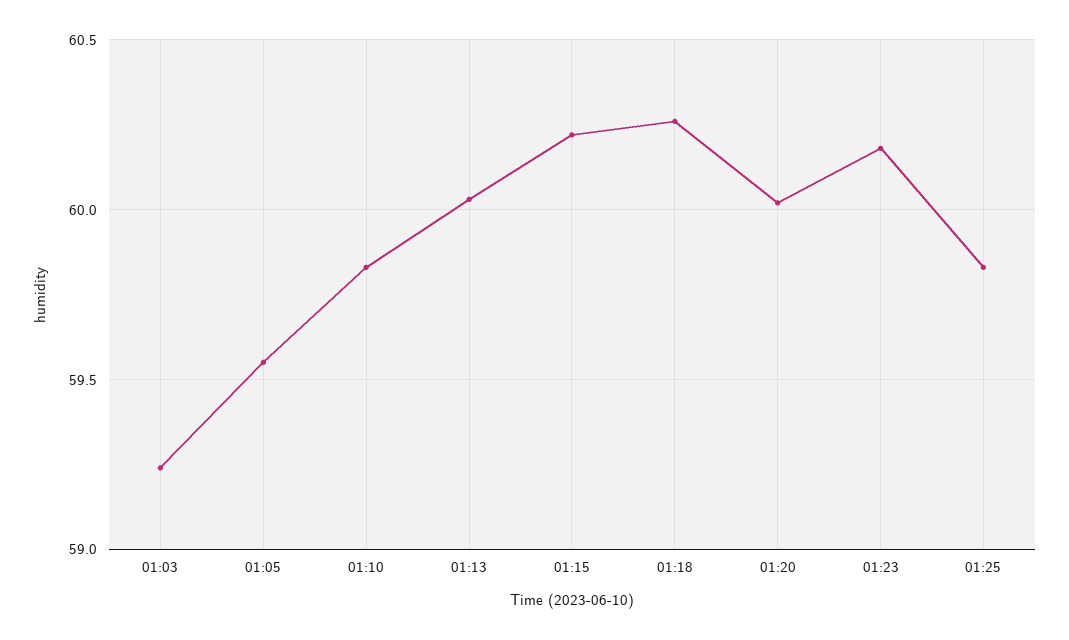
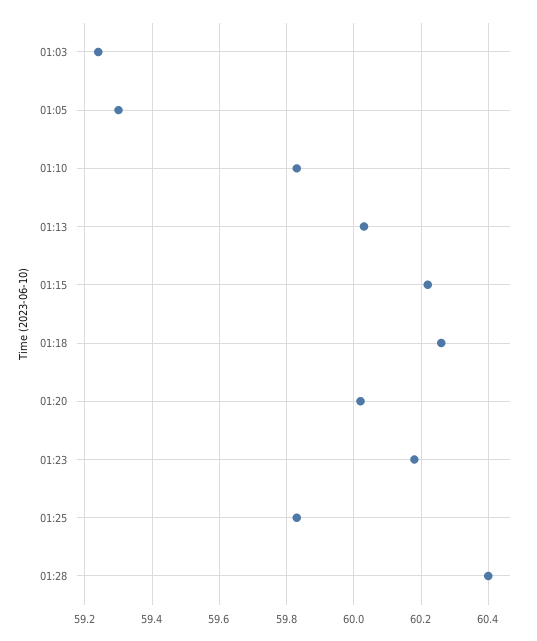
01:05: 59.55 -> 59.3
01:28: none -> 60.4

